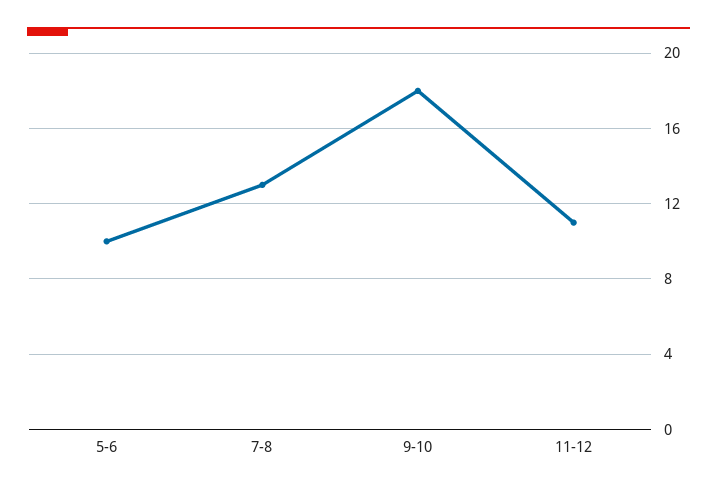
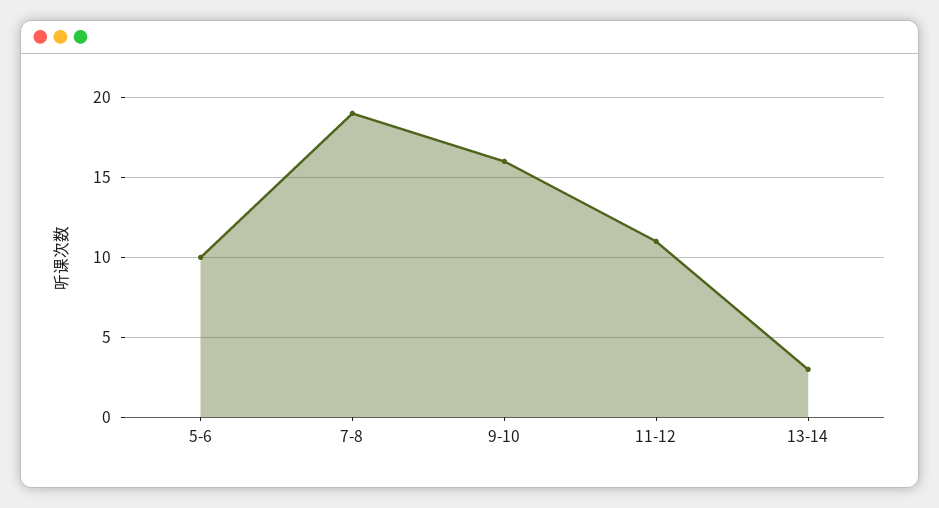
7-8: 13 -> 19
9-10: 18 -> 16
13-14: none -> 3

